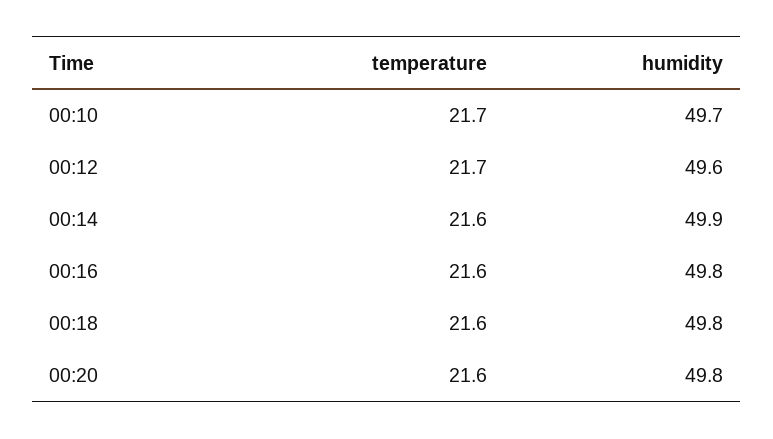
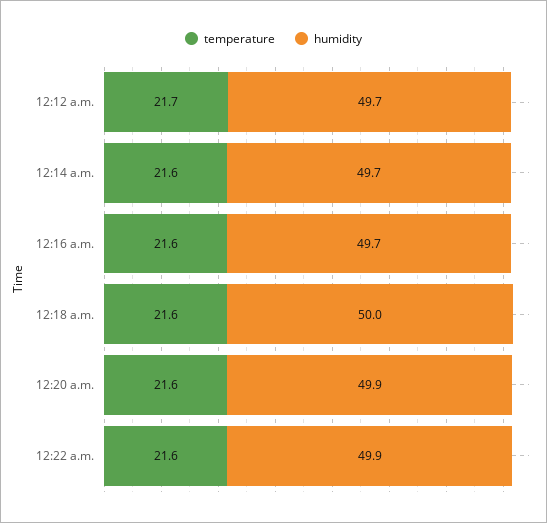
temperature, 00:10: 21.7 -> none
humidity, 00:10: 49.7 -> none
humidity, 00:12: 49.6 -> 49.7
humidity, 00:14: 49.9 -> 49.7
humidity, 00:16: 49.8 -> 49.7
humidity, 00:18: 49.8 -> 50
humidity, 00:20: 49.8 -> 49.9
temperature, 12:22 a.m.: none -> 21.6
humidity, 12:22 a.m.: none -> 49.9

